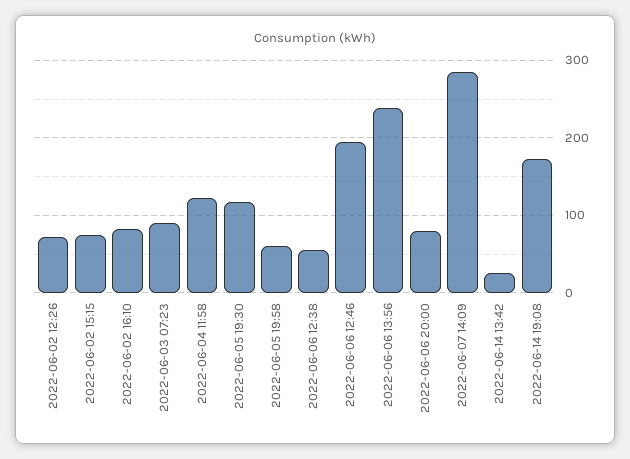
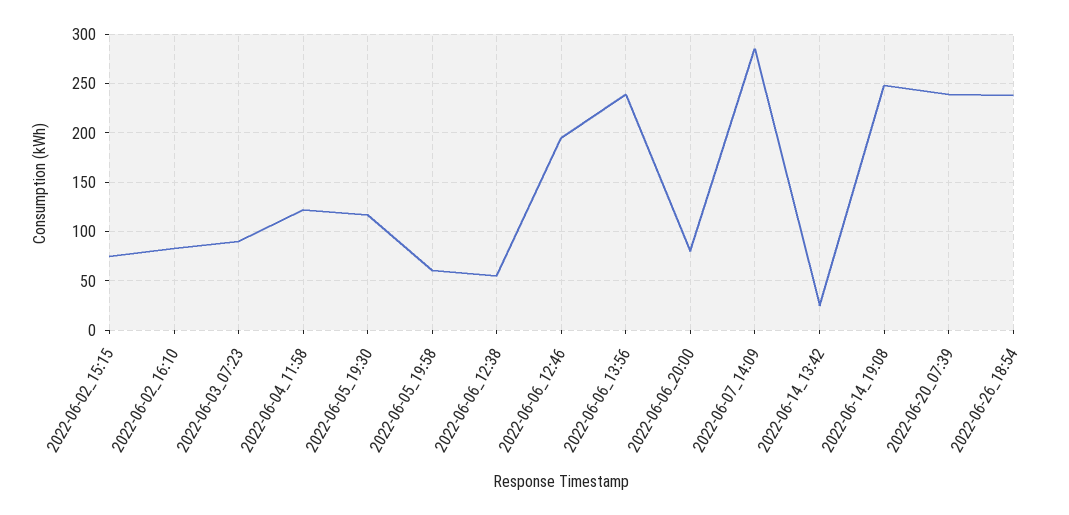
2022-06-02 12:26: 70 -> none
2022-06-14 19:08: 170 -> 250
2022-06-20_07:39: none -> 240
2022-06-26_18:54: none -> 240

